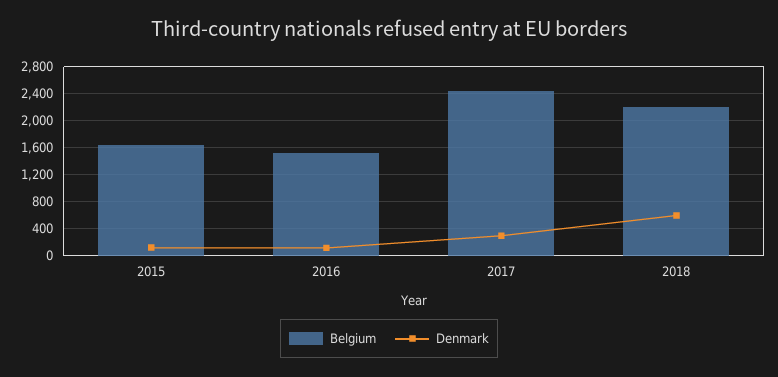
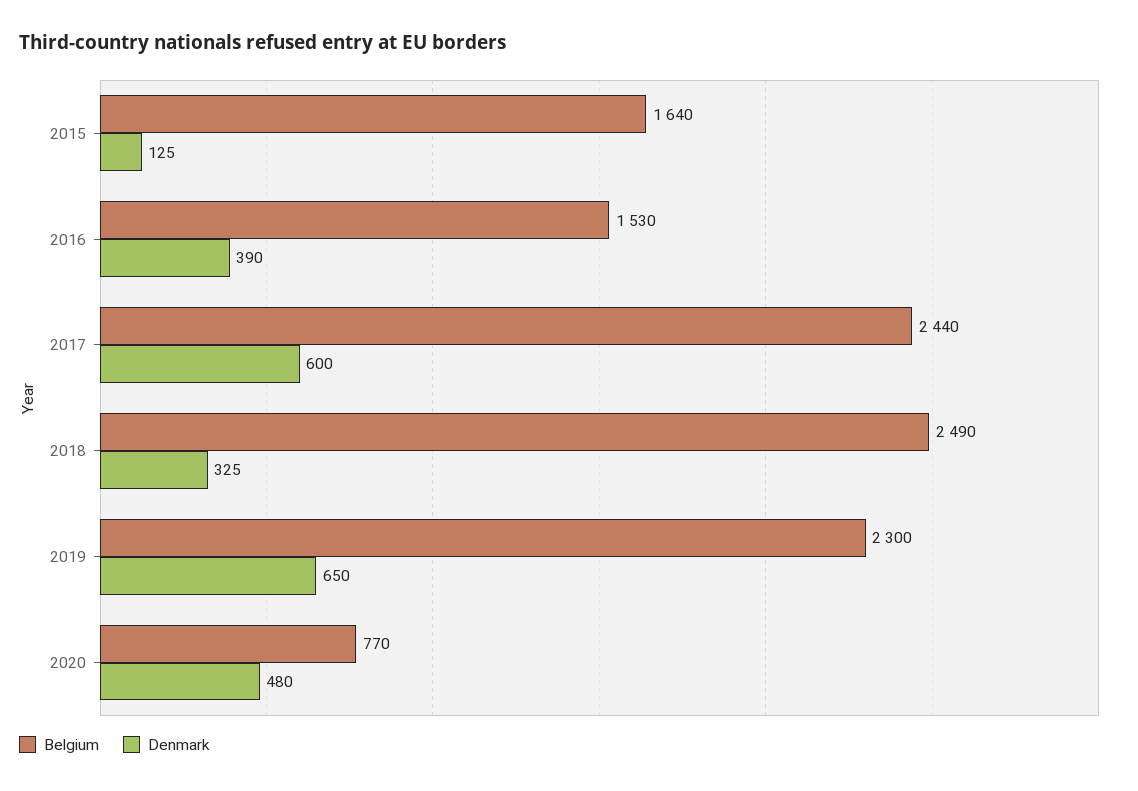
Denmark, 2016: 100 -> 390
Denmark, 2017: 300 -> 600
Belgium, 2018: 2200 -> 2490
Denmark, 2018: 600 -> 325
Belgium, 2019: none -> 2300
Denmark, 2019: none -> 650
Belgium, 2020: none -> 770
Denmark, 2020: none -> 480

